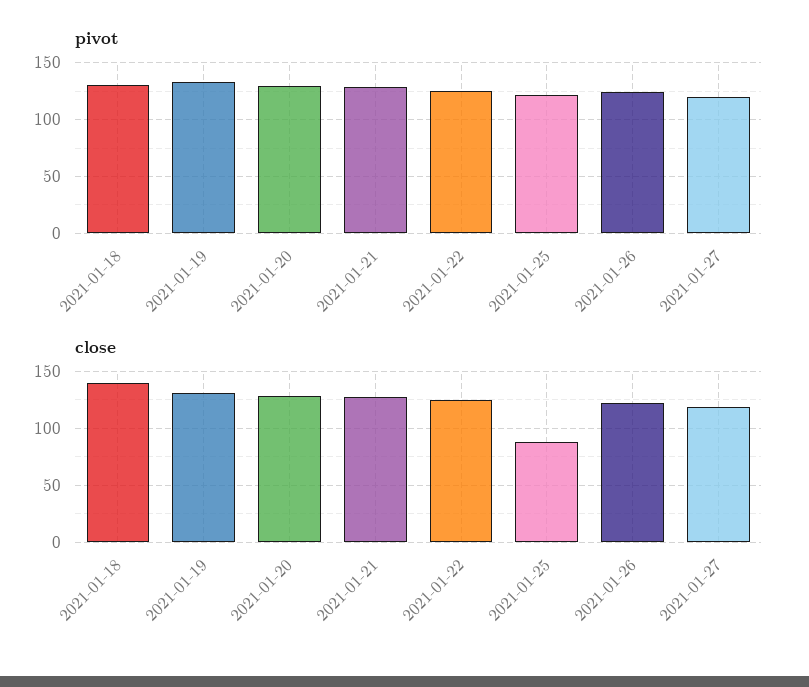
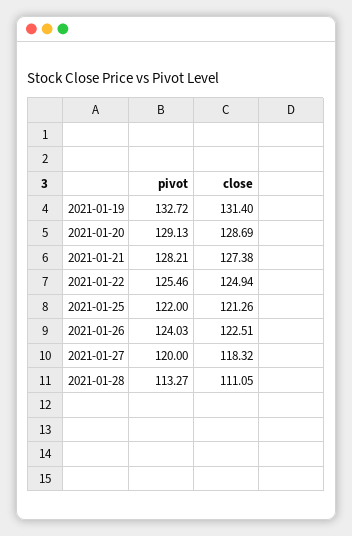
pivot, 2021-01-18: 130 -> none
close, 2021-01-18: 140 -> none
close, 2021-01-25: 90 -> 121.26
pivot, 2021-01-28: none -> 113.27
close, 2021-01-28: none -> 111.05

